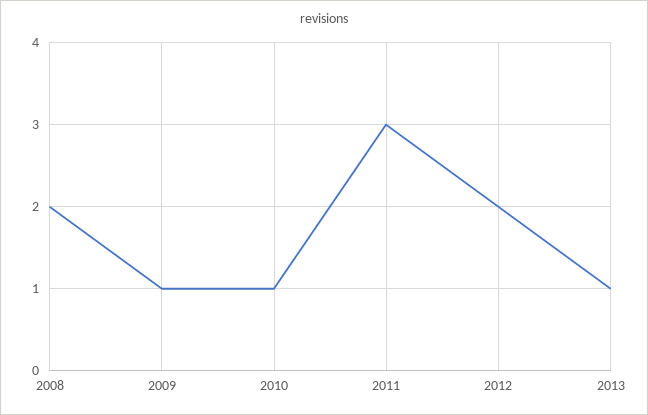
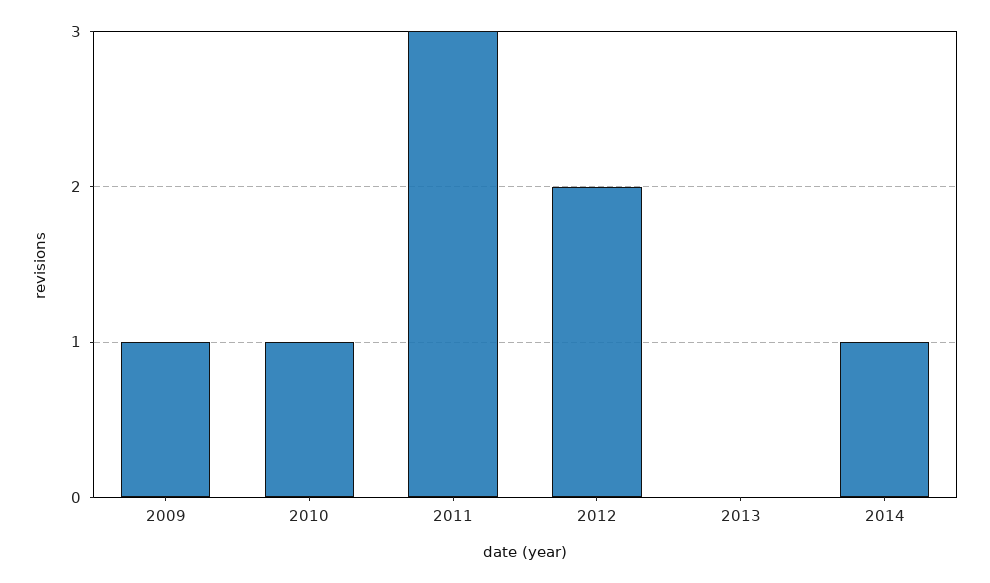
2008: 2 -> none
2013: 1 -> 0
2014: none -> 1

